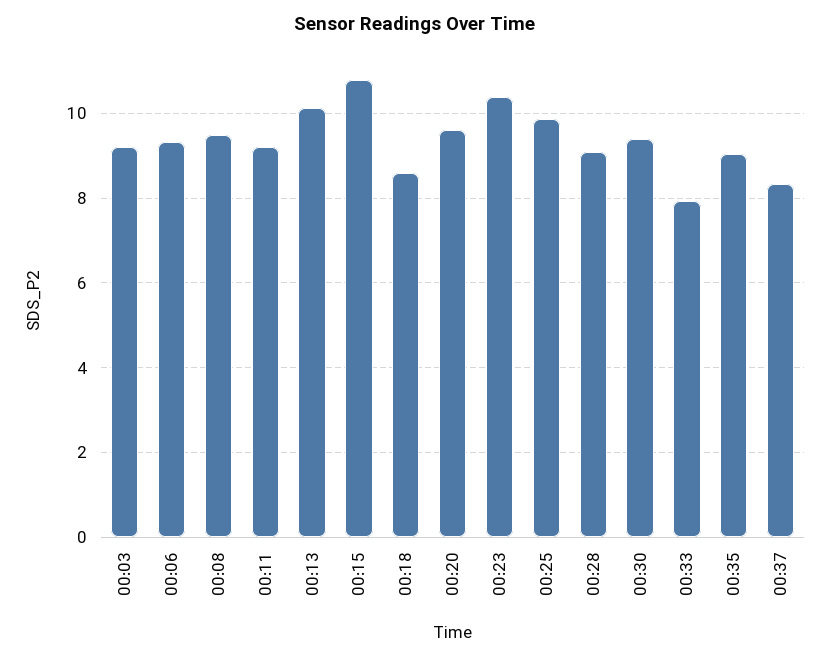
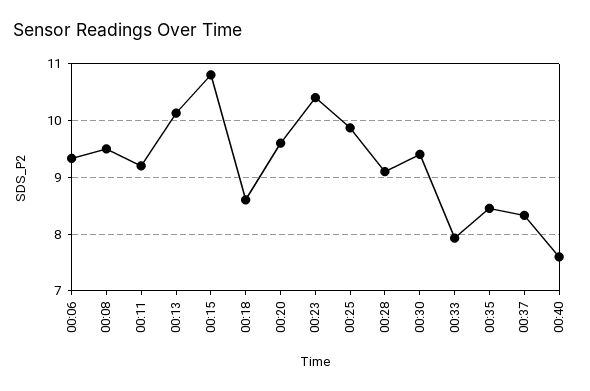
00:03: 9.2 -> none
00:35: 9 -> 8.4
00:40: none -> 7.6

